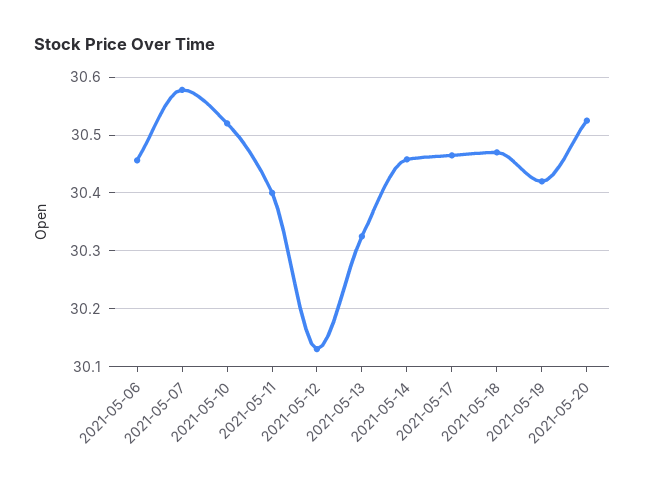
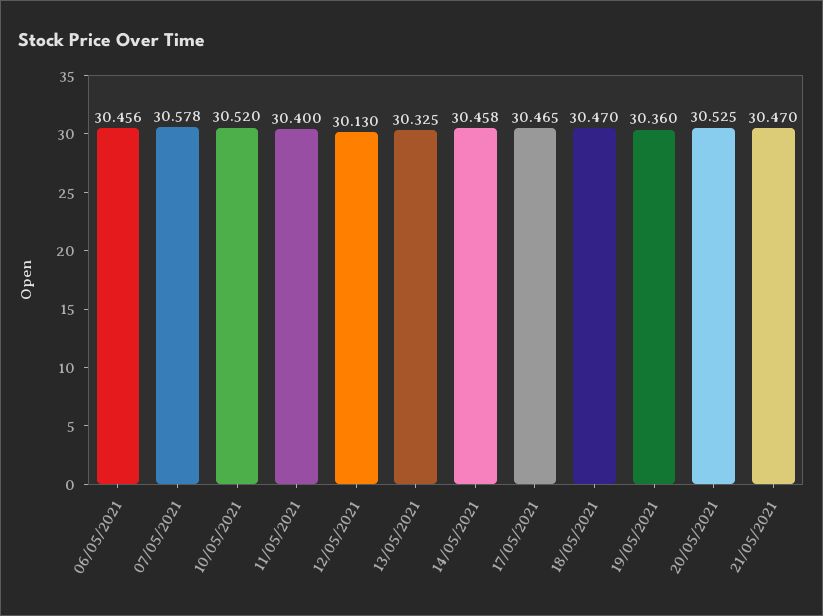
2021-05-19: 30.42 -> 30.36
21/05/2021: none -> 30.47

